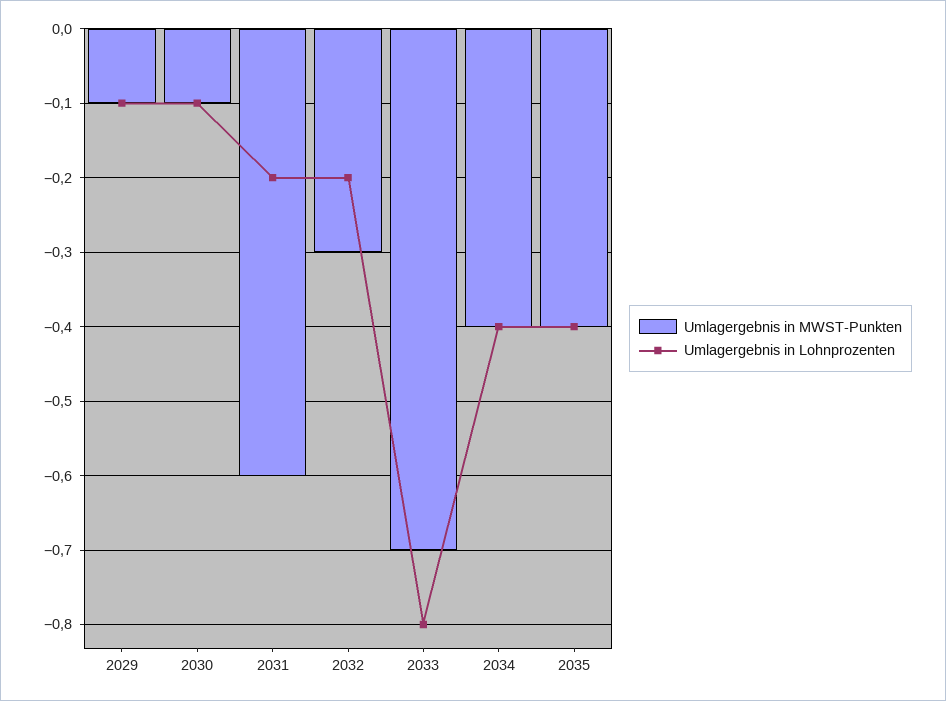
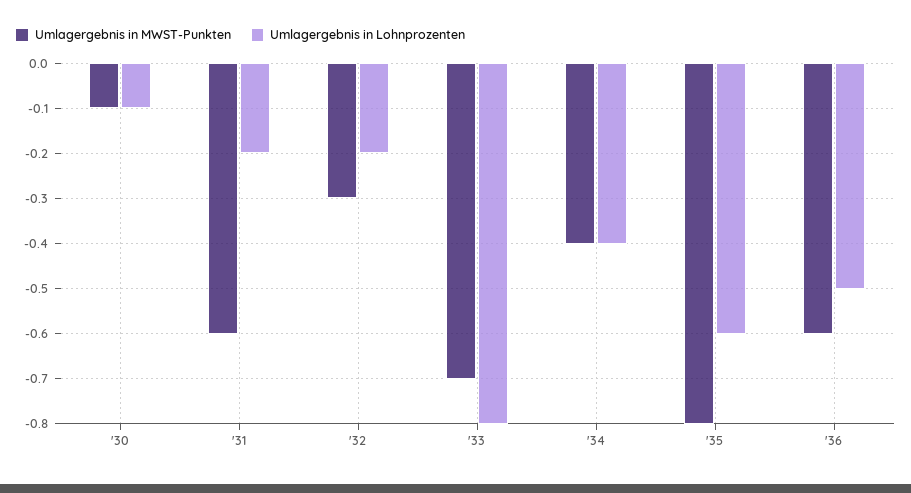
Umlagergebnis in MWST-Punkten, 2029: -0.1 -> none
Umlagergebnis in Lohnprozenten, 2029: -0.1 -> none
Umlagergebnis in MWST-Punkten, 2035: -0.4 -> -0.8
Umlagergebnis in Lohnprozenten, 2035: -0.4 -> -0.6
Umlagergebnis in MWST-Punkten, '36: none -> -0.6
Umlagergebnis in Lohnprozenten, '36: none -> -0.5

